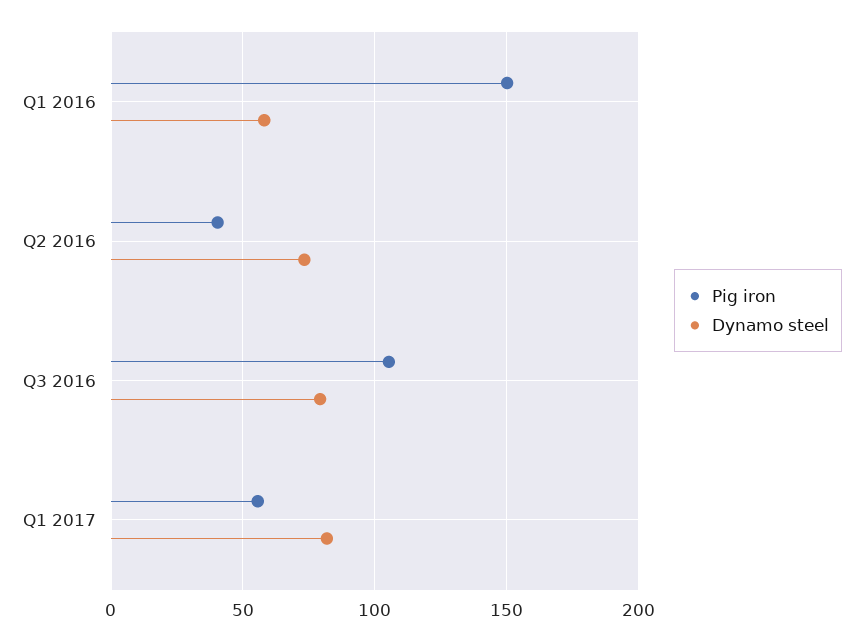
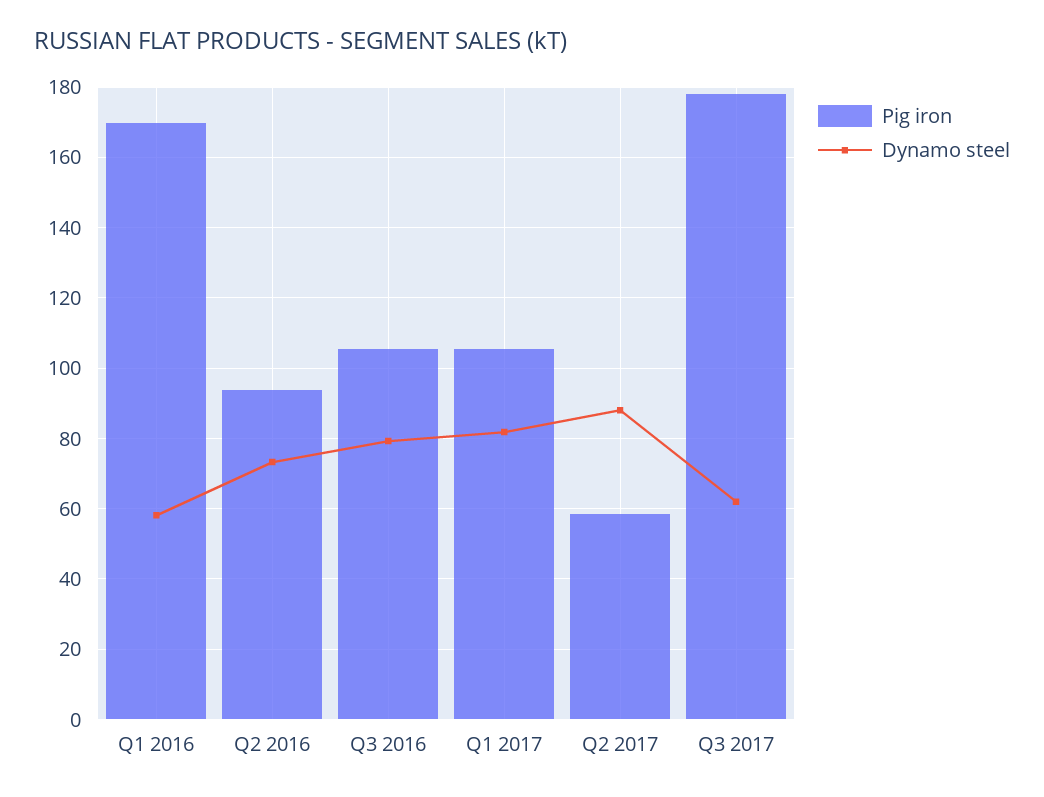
Pig iron, Q1 2016: 150 -> 170
Pig iron, Q2 2016: 40 -> 94
Pig iron, Q1 2017: 55 -> 106
Pig iron, Q2 2017: none -> 58
Dynamo steel, Q2 2017: none -> 88
Pig iron, Q3 2017: none -> 178
Dynamo steel, Q3 2017: none -> 62

